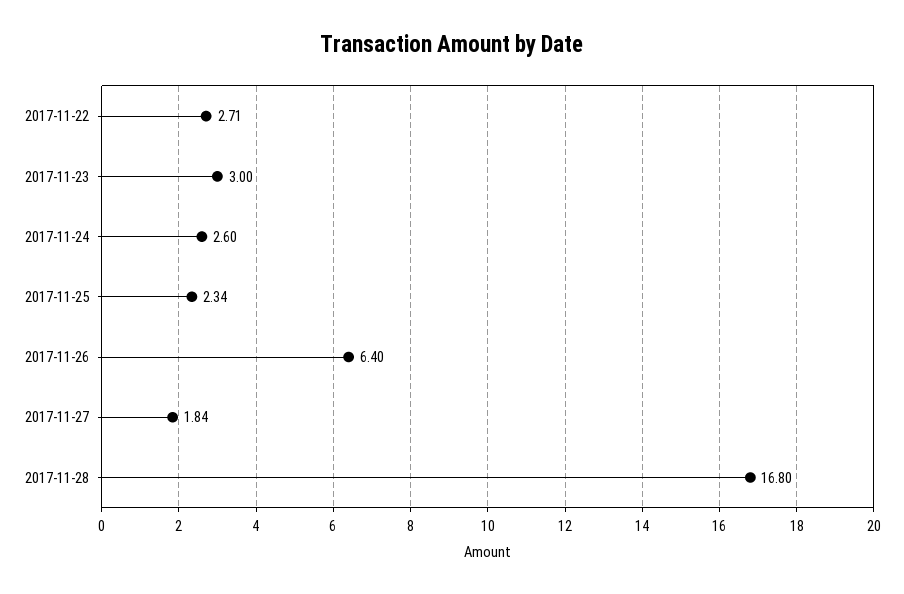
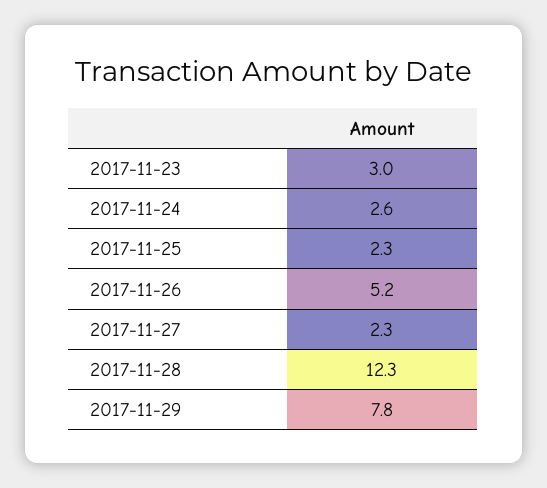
2017-11-22: 2.71 -> none
2017-11-26: 6.4 -> 5.2
2017-11-27: 1.84 -> 2.3
2017-11-28: 16.8 -> 12.3
2017-11-29: none -> 7.8

